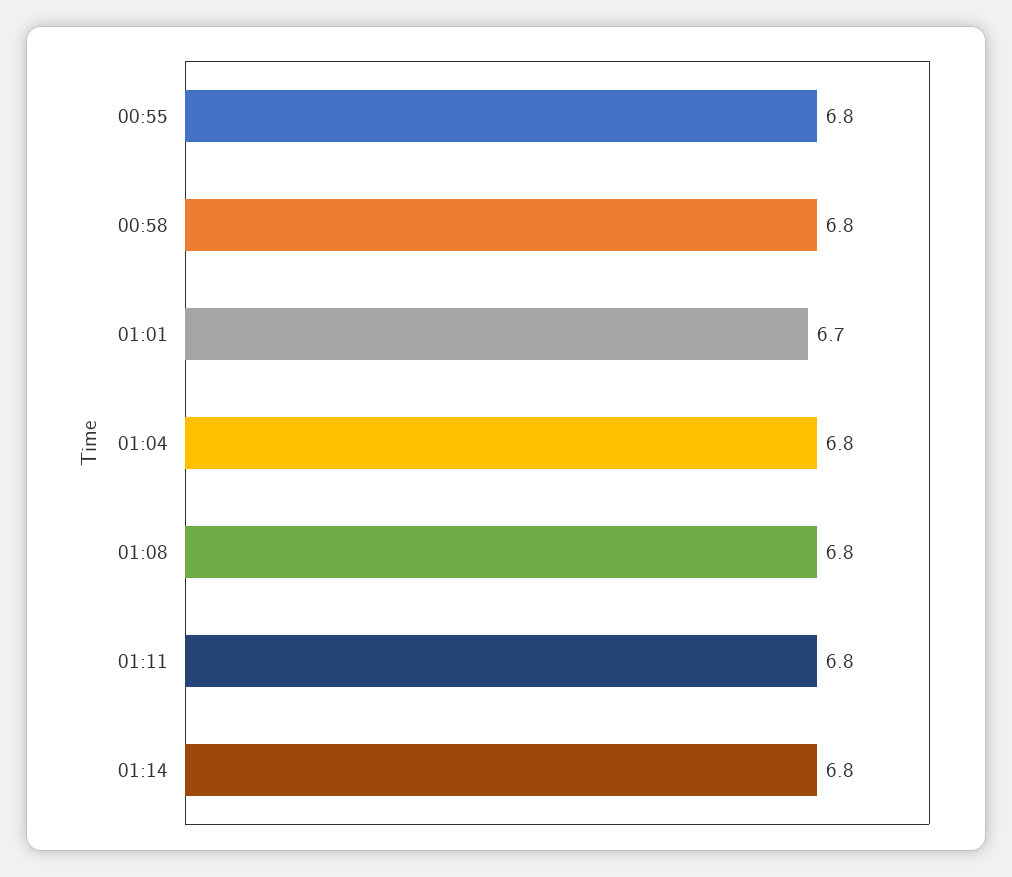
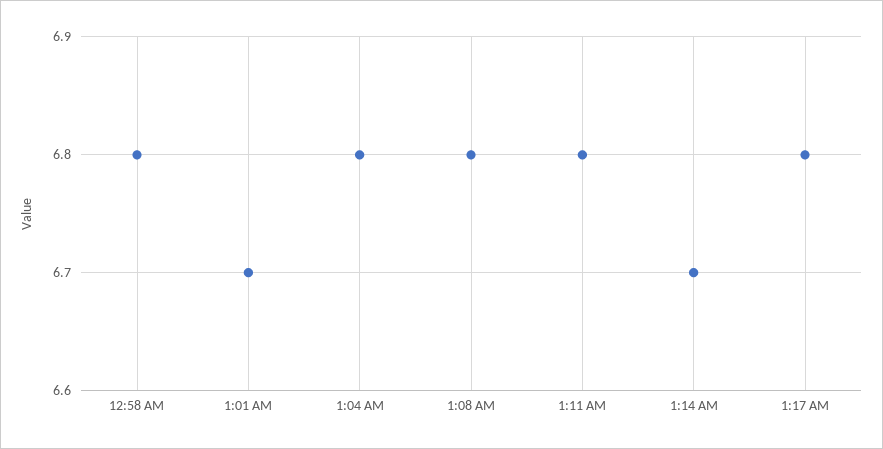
00:55: 6.8 -> none
01:14: 6.8 -> 6.7
1:17 AM: none -> 6.8

